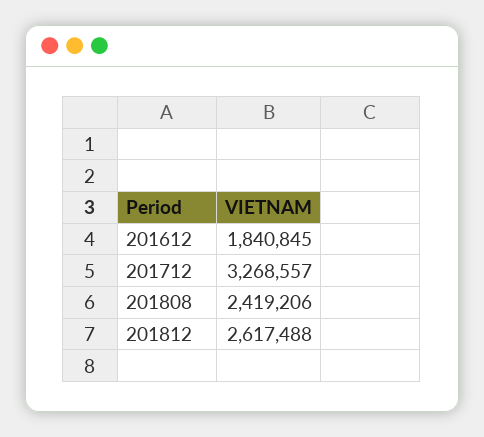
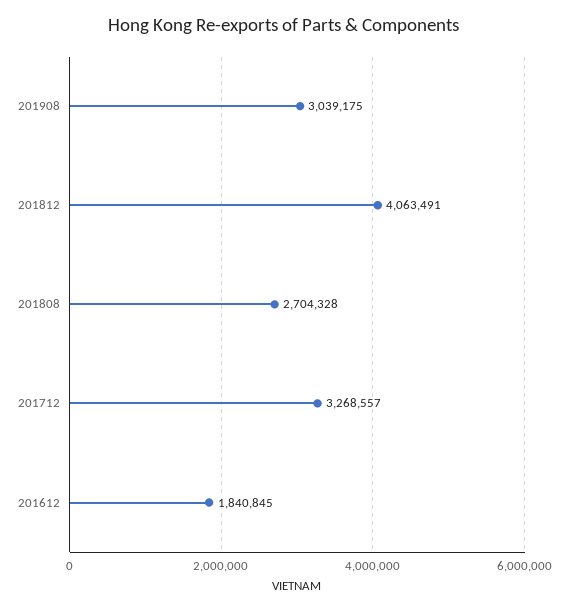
201808: 2419206 -> 2704328
201812: 2617488 -> 4063491
201908: none -> 3039175

